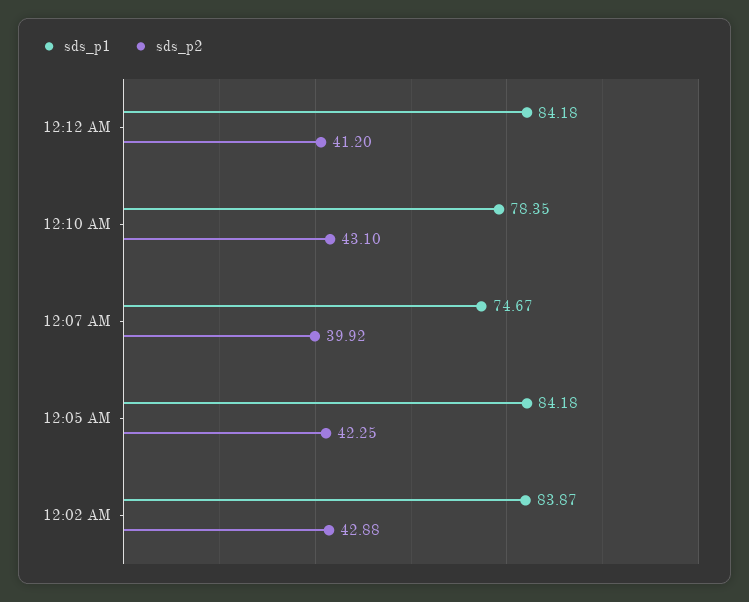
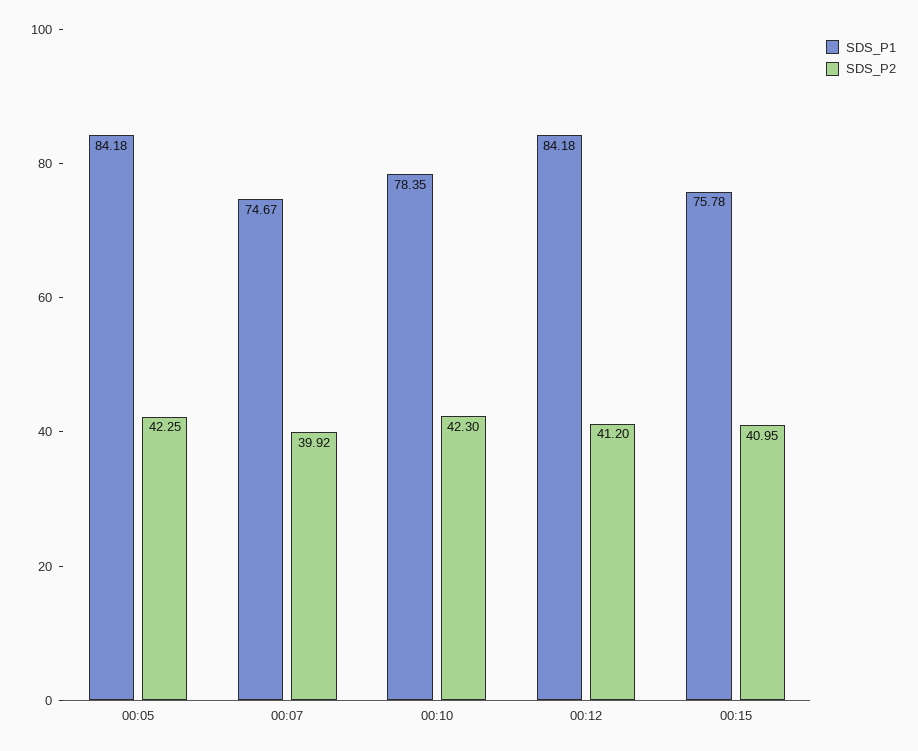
sds_p2, 12:10 AM: 43.1 -> 42.3
sds_p1, 12:02 AM: 83.87 -> none
sds_p2, 12:02 AM: 42.88 -> none
sds_p1, 00:15: none -> 75.78
sds_p2, 00:15: none -> 40.95

